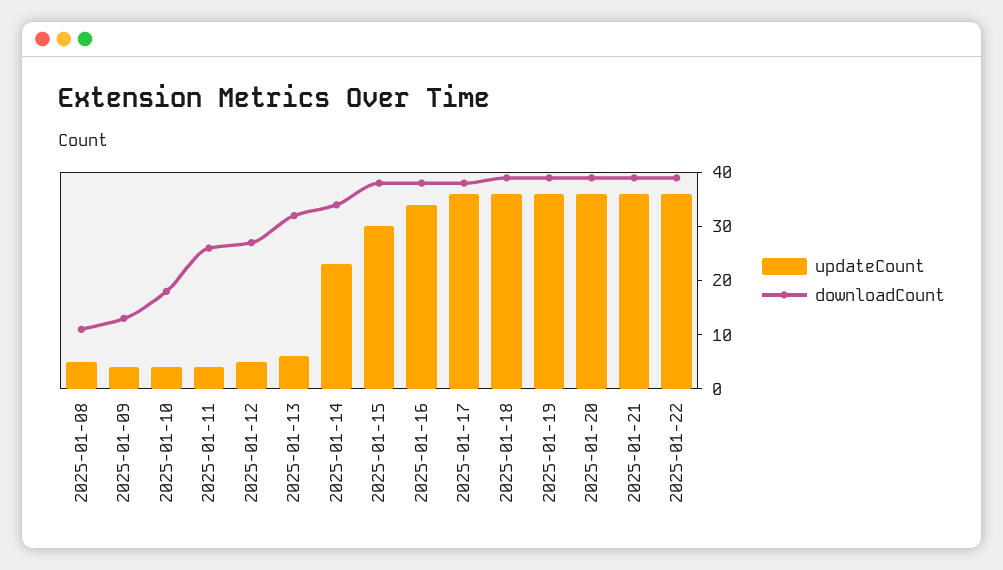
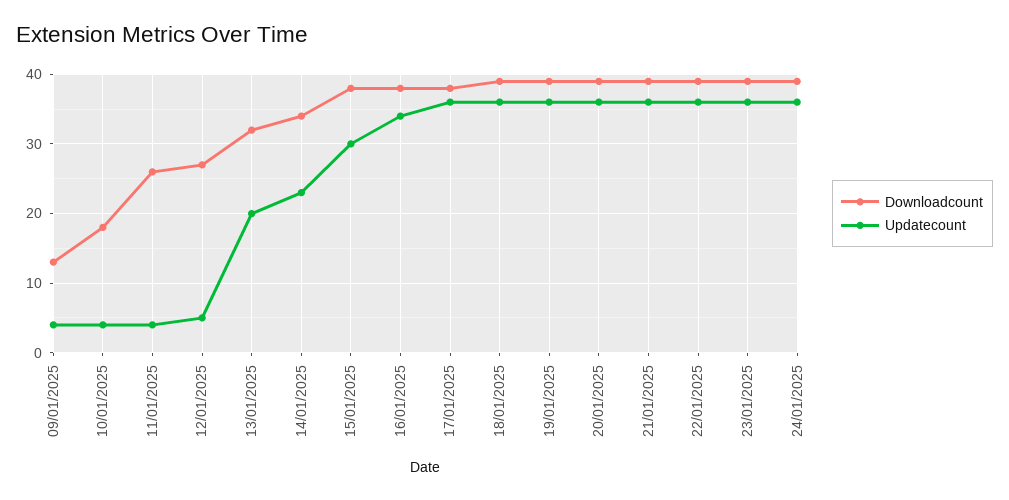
updateCount, 2025-01-08: 5 -> none
downloadCount, 2025-01-08: 10 -> none
updateCount, 2025-01-13: 5 -> 20
downloadCount, 23/01/2025: none -> 39
updateCount, 23/01/2025: none -> 36
downloadCount, 24/01/2025: none -> 39
updateCount, 24/01/2025: none -> 36

